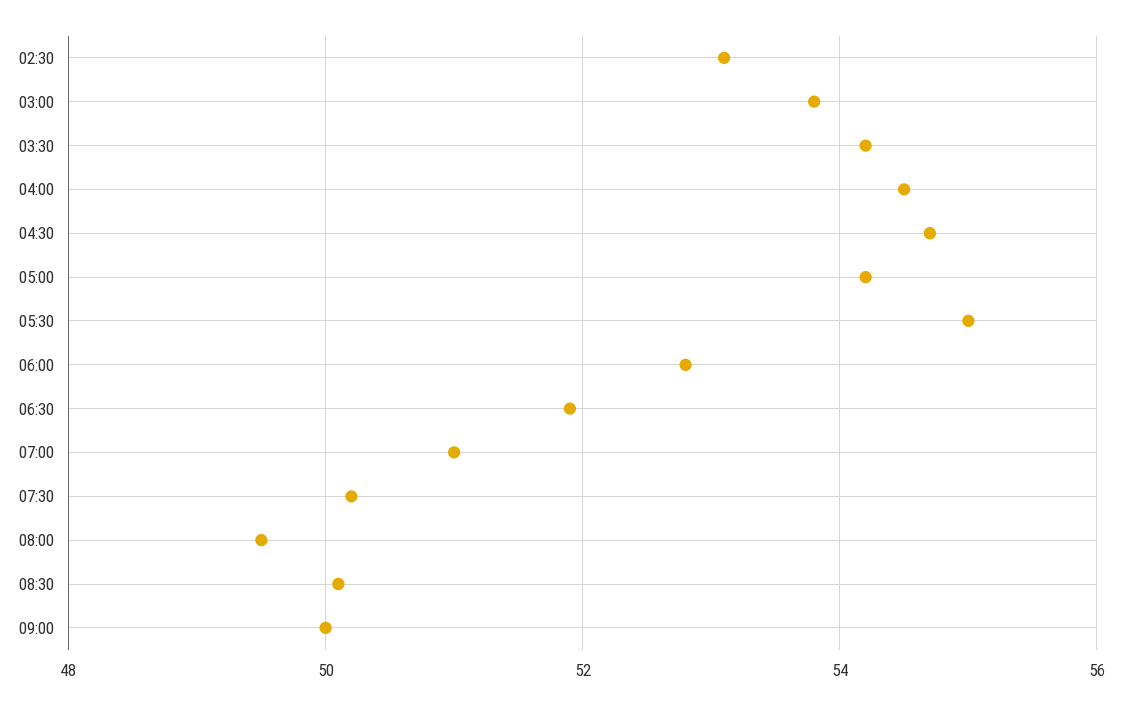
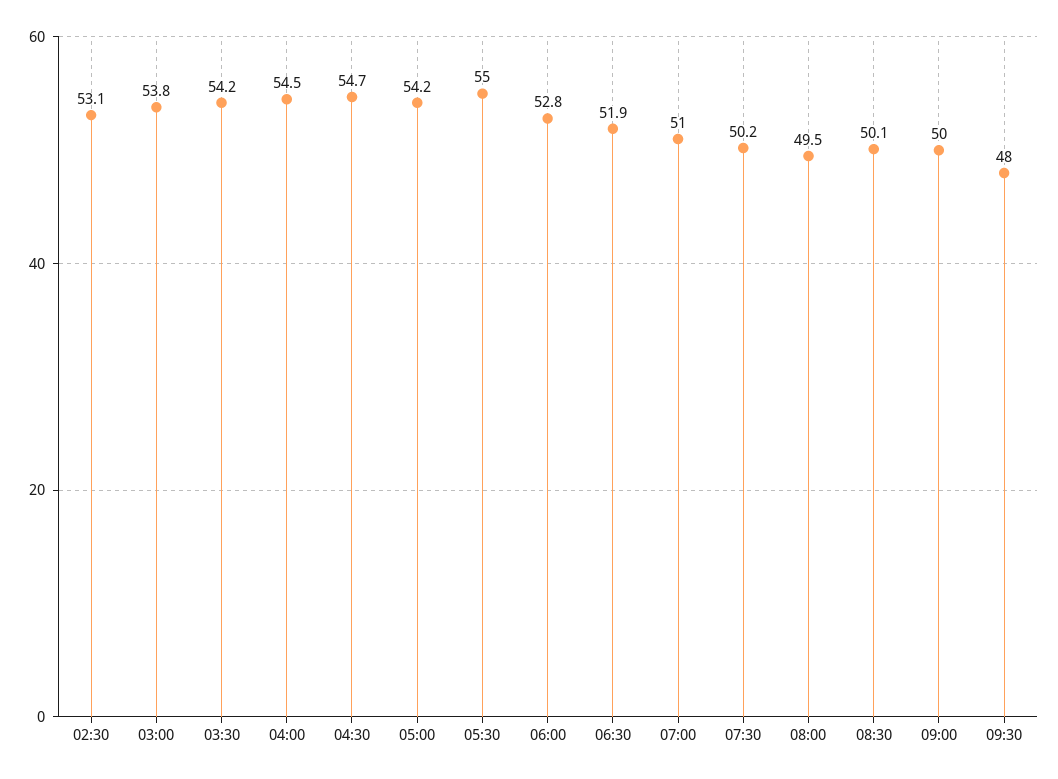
09:30: none -> 48

